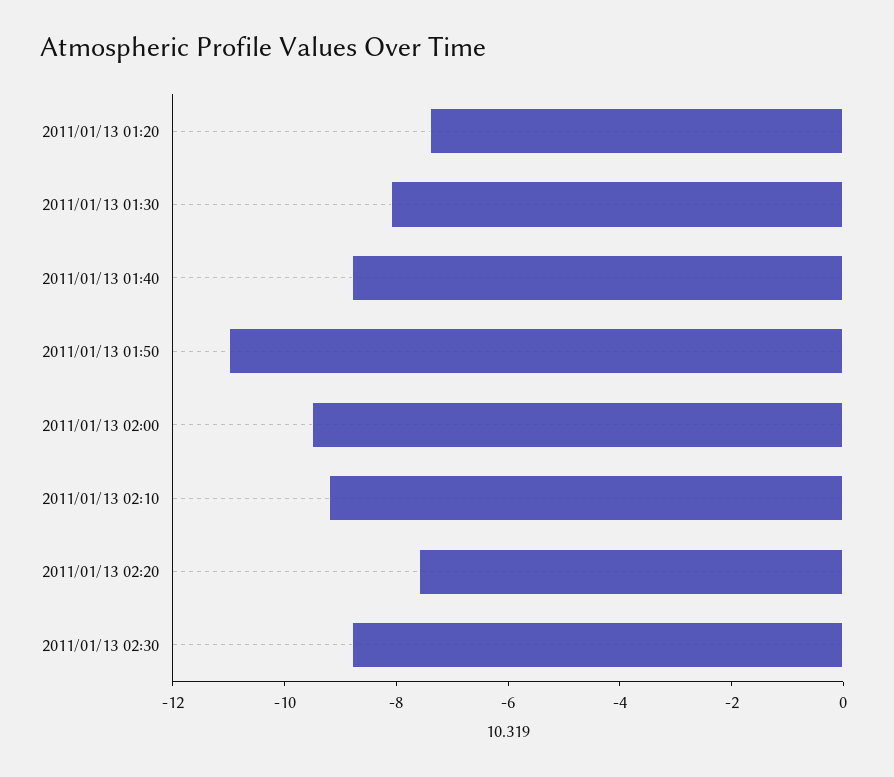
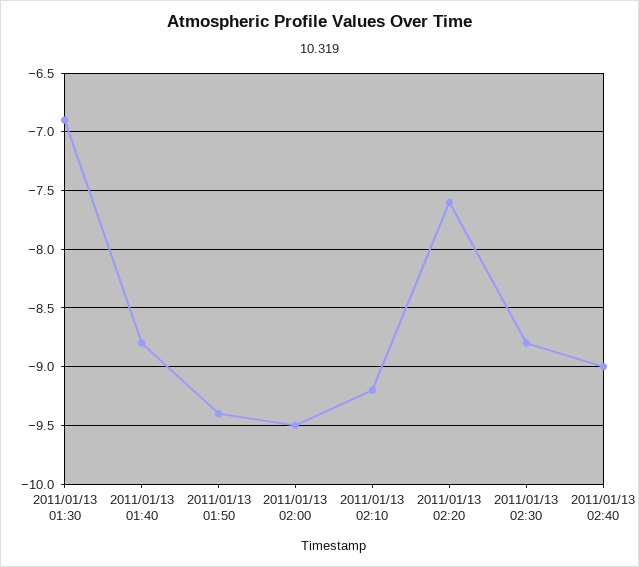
2011/01/13 01:20: -7.5 -> none
2011/01/13 01:30: -8 -> -6.9
2011/01/13 01:50: -11 -> -9.4
2011/01/13 02:40: none -> -9

